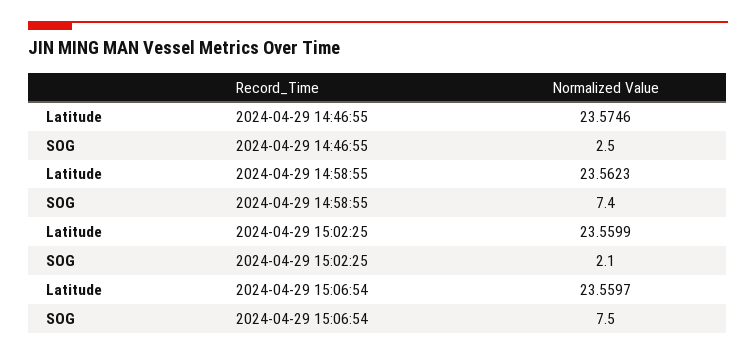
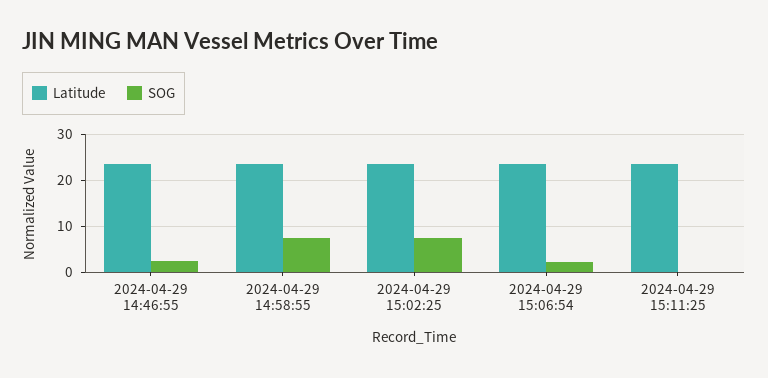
SOG, 2024-04-29 15:02:25: 2.1 -> 8
SOG, 2024-04-29 15:06:54: 7.5 -> 2
Latitude, 2024-04-29 15:11:25: none -> 24
SOG, 2024-04-29 15:11:25: none -> 0

